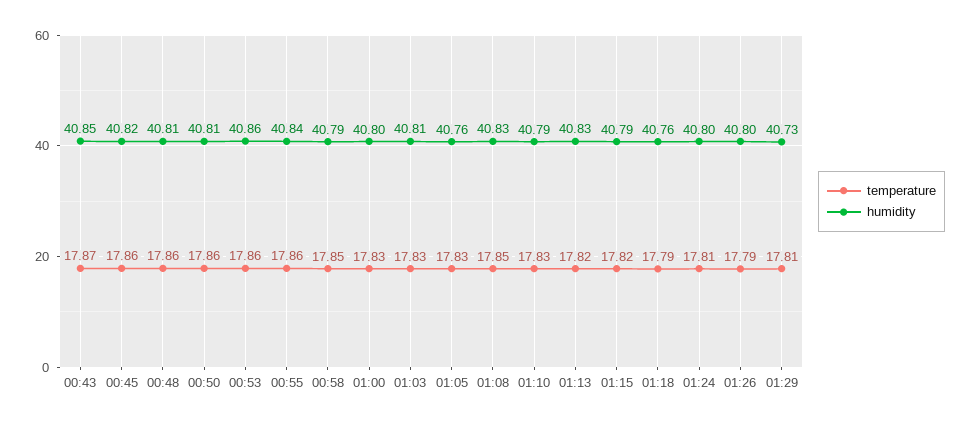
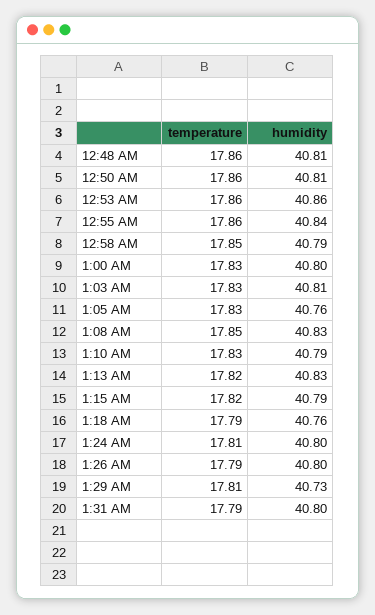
temperature, 00:43: 17.87 -> none
humidity, 00:43: 40.85 -> none
temperature, 00:45: 17.86 -> none
humidity, 00:45: 40.82 -> none
temperature, 1:31 AM: none -> 17.79
humidity, 1:31 AM: none -> 40.8

